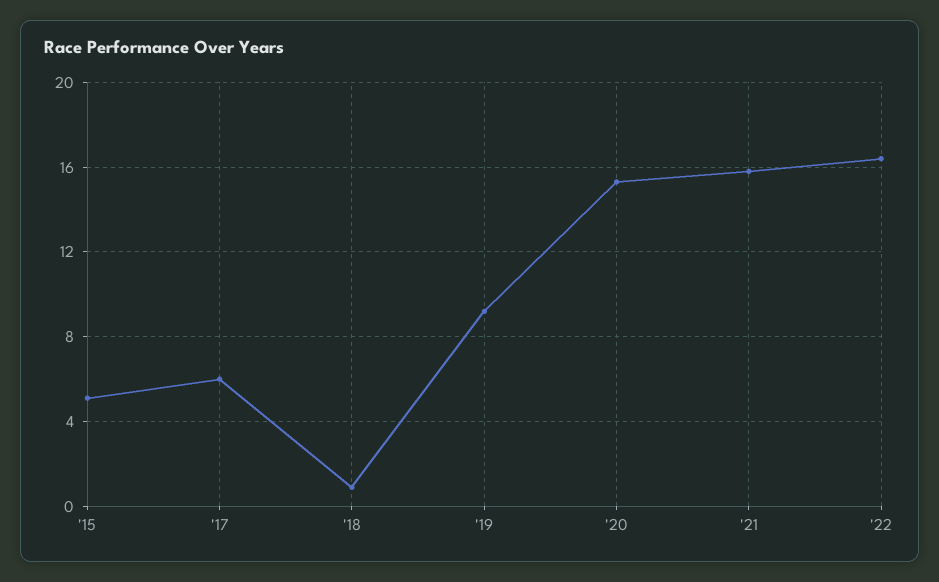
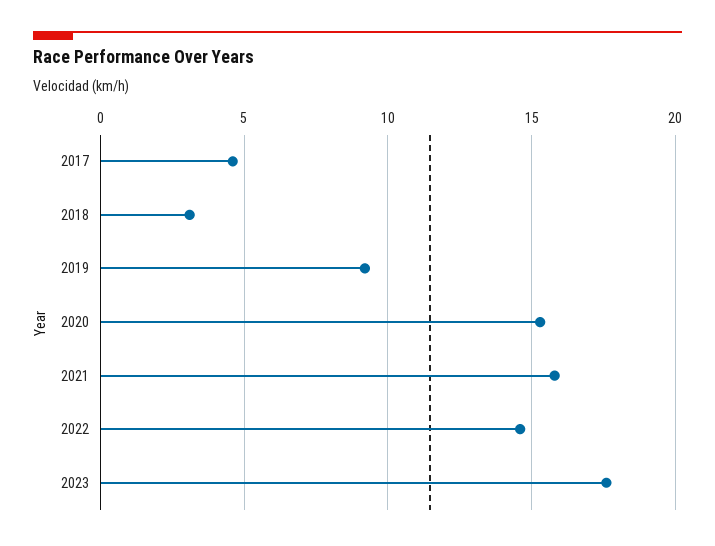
'15: 5 -> none
'17: 6 -> 4.5
'18: 1 -> 3
'22: 16.5 -> 14.5
2023: none -> 17.5

